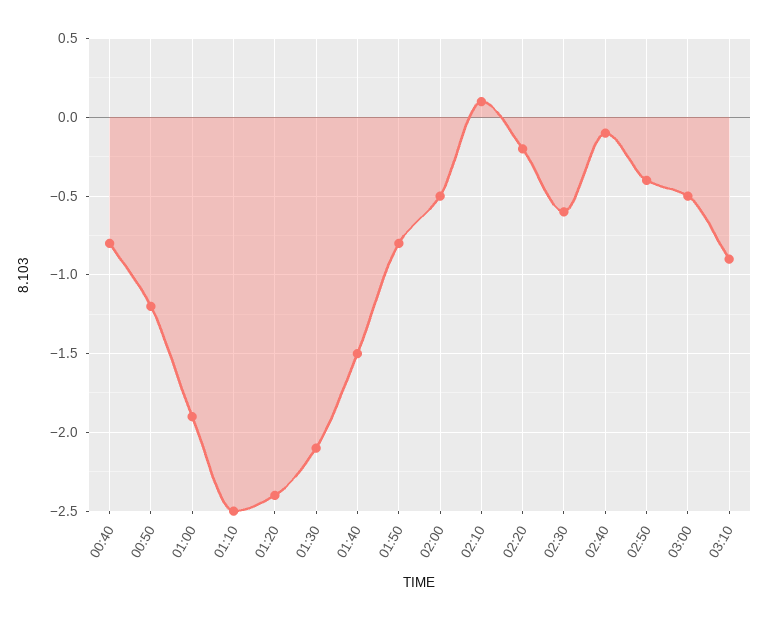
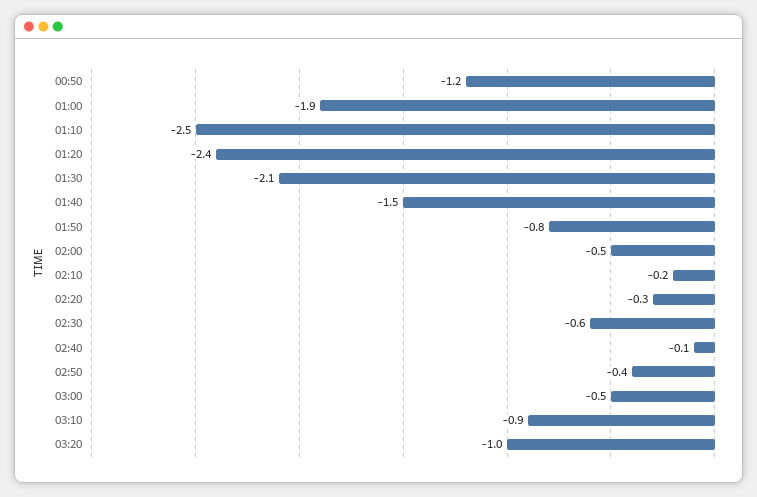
00:40: -0.8 -> none
02:10: 0.1 -> -0.2
02:20: -0.2 -> -0.3
03:20: none -> -1

